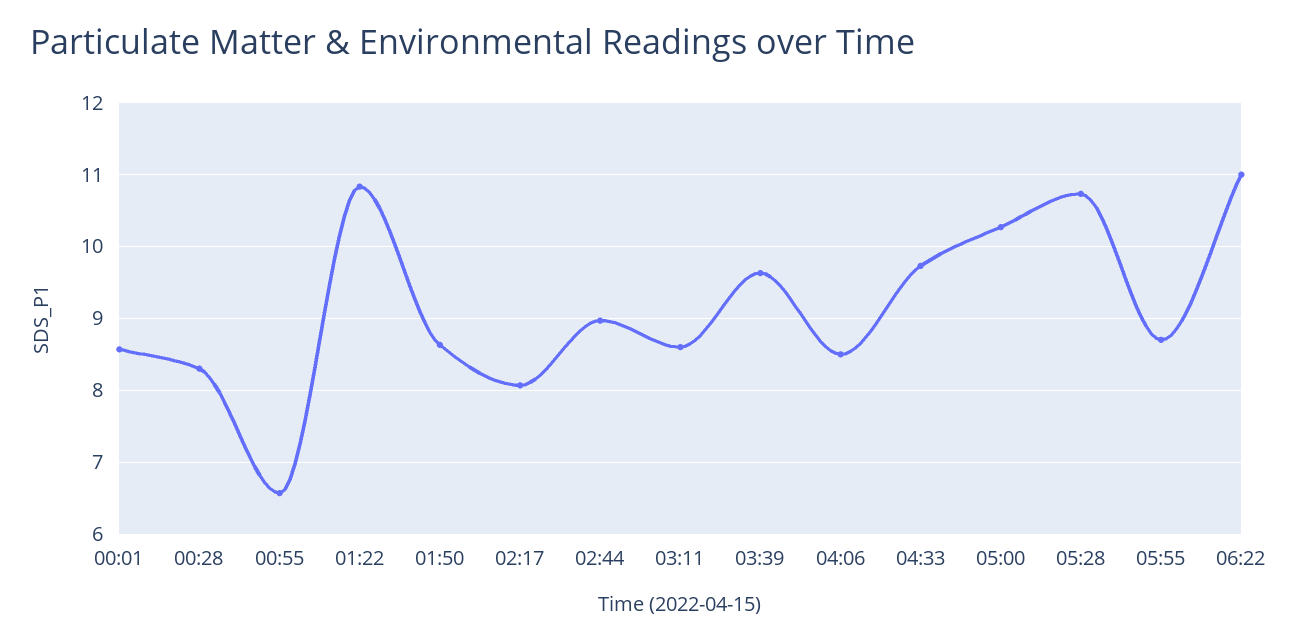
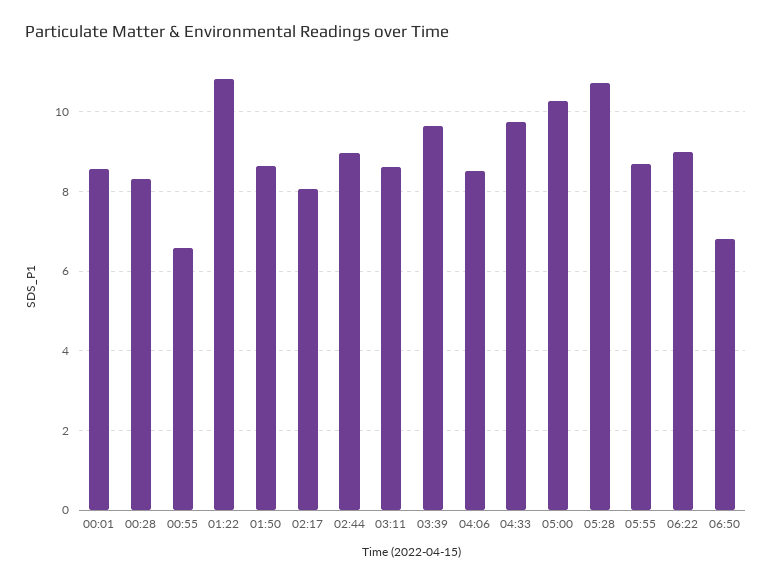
06:22: 11 -> 9
06:50: none -> 6.8

